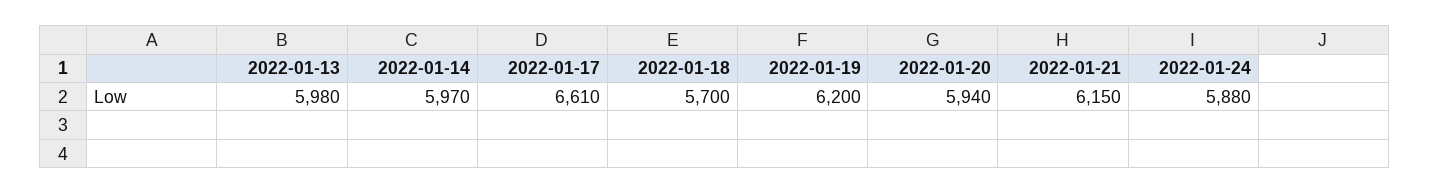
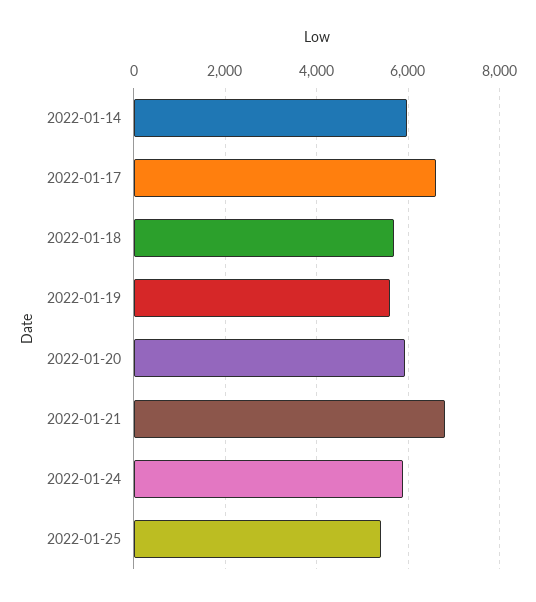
2022-01-13: 5980 -> none
2022-01-19: 6200 -> 5600
2022-01-21: 6150 -> 6800
2022-01-25: none -> 5400

